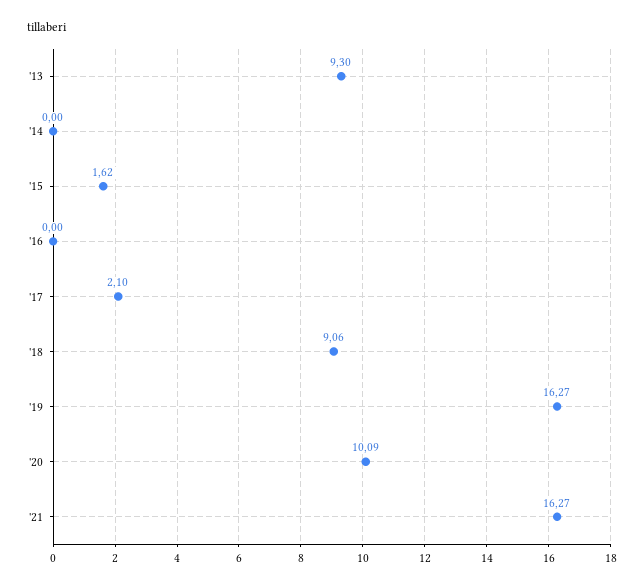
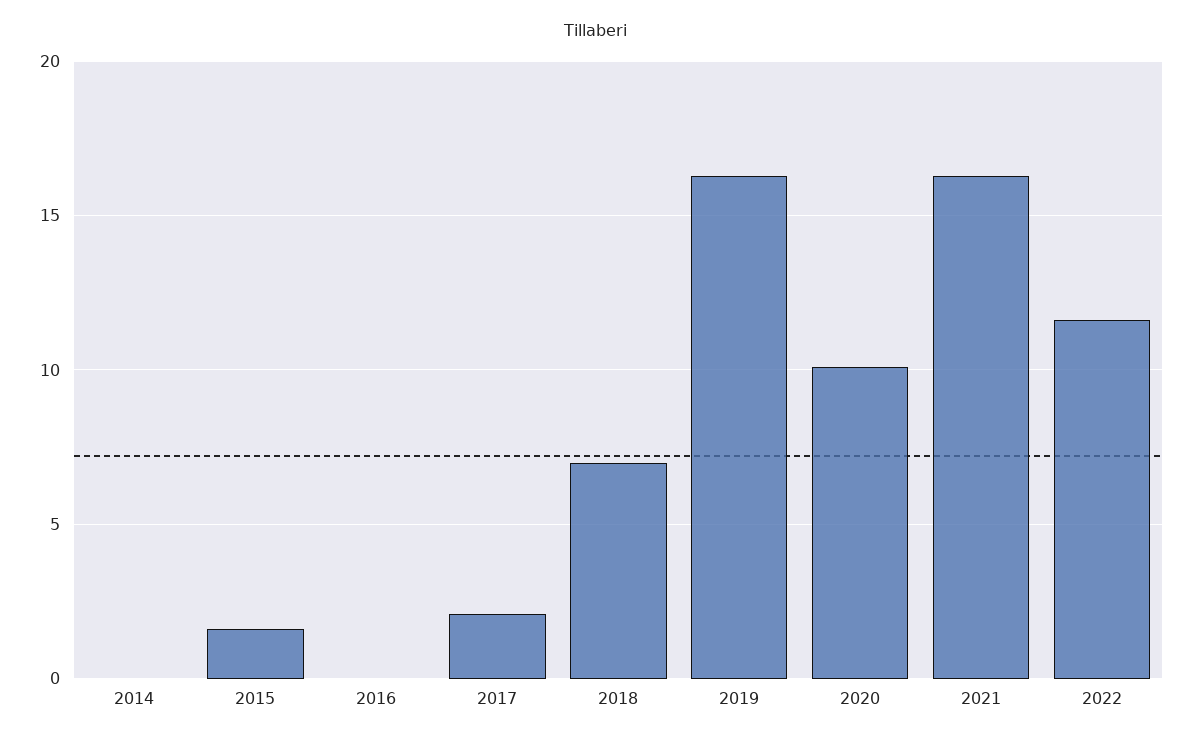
'13: 9.3 -> none
'18: 9.06 -> 7
2022: none -> 11.5

